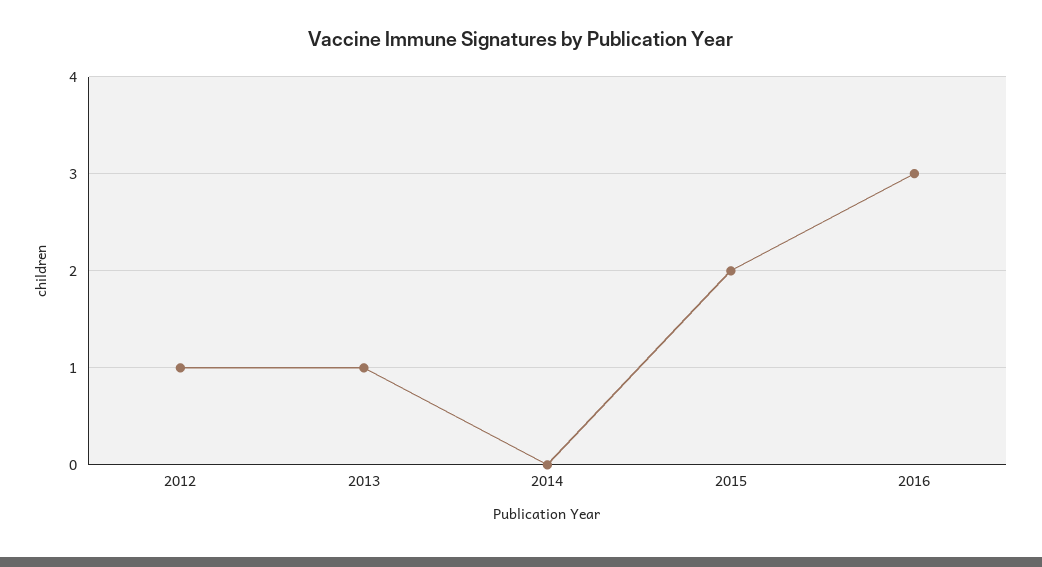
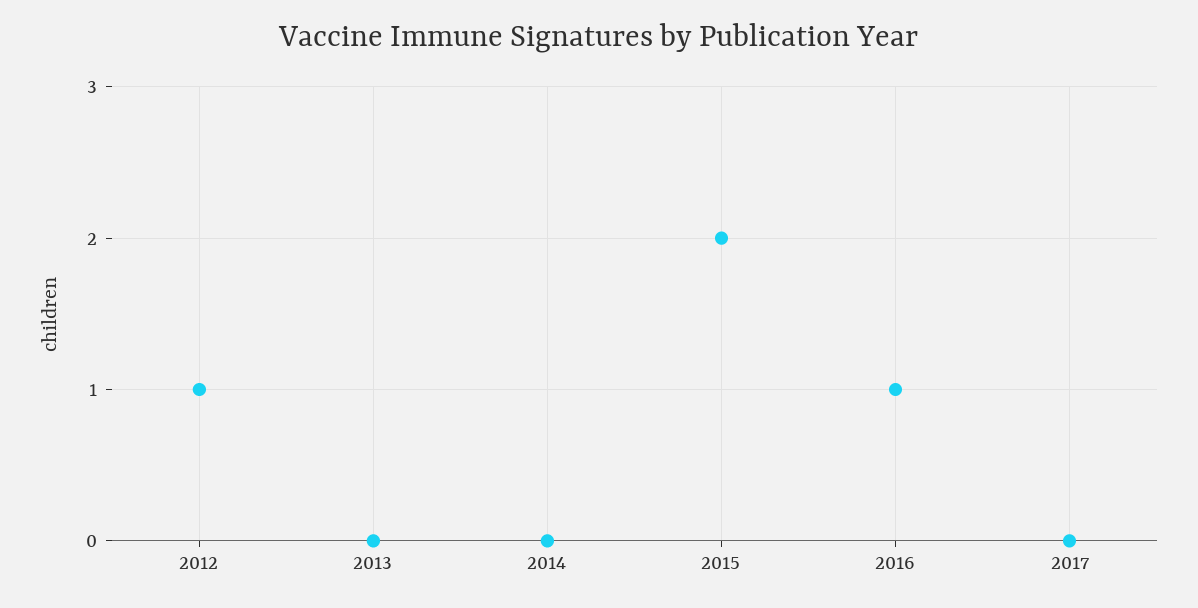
2013: 1 -> 0
2016: 3 -> 1
2017: none -> 0

